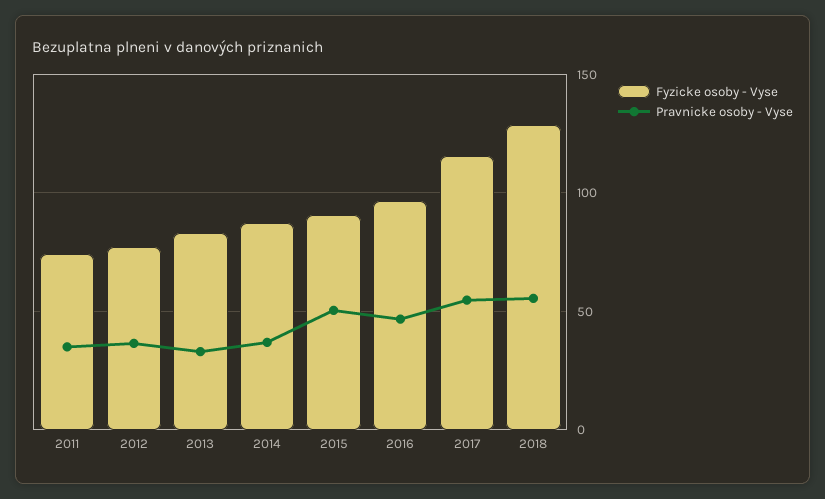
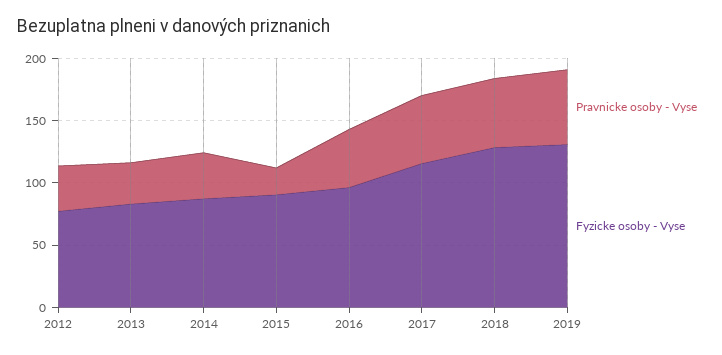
Fyzicke osoby - Vyse, 2011: 75 -> none
Pravnicke osoby - Vyse, 2011: 35 -> none
Pravnicke osoby - Vyse, 2015: 50 -> 20
Pravnicke osoby - Vyse, 2019: none -> 60
Fyzicke osoby - Vyse, 2019: none -> 130

